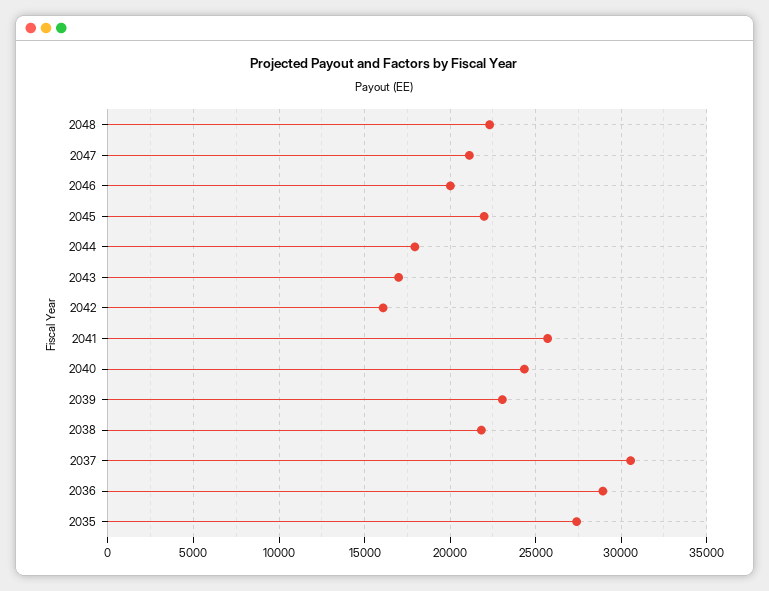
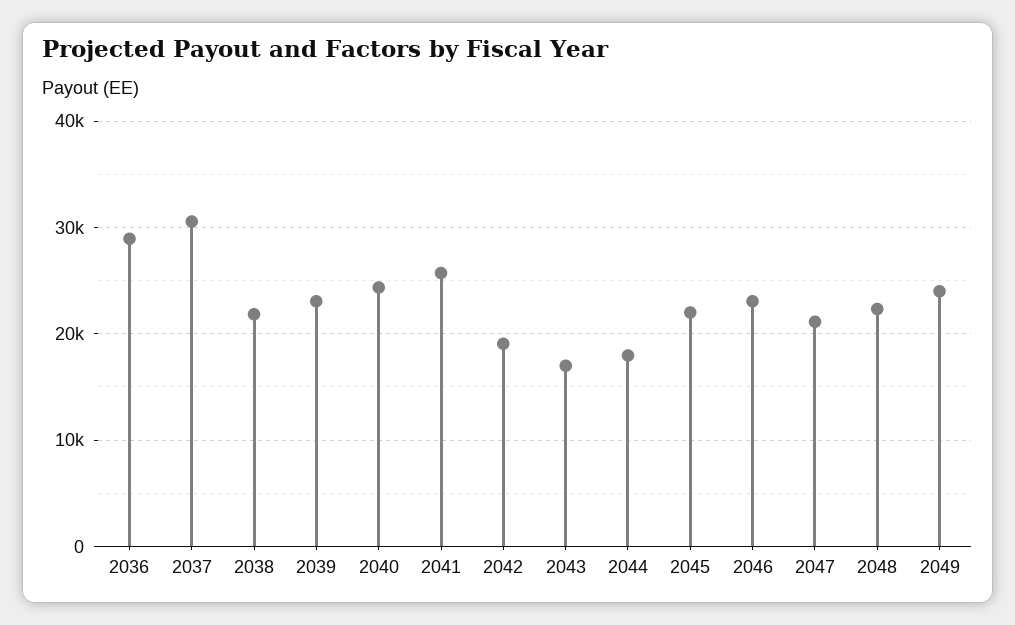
2046: 20000 -> 23000
2042: 16000 -> 19000
2035: 27500 -> none
2049: none -> 24000

